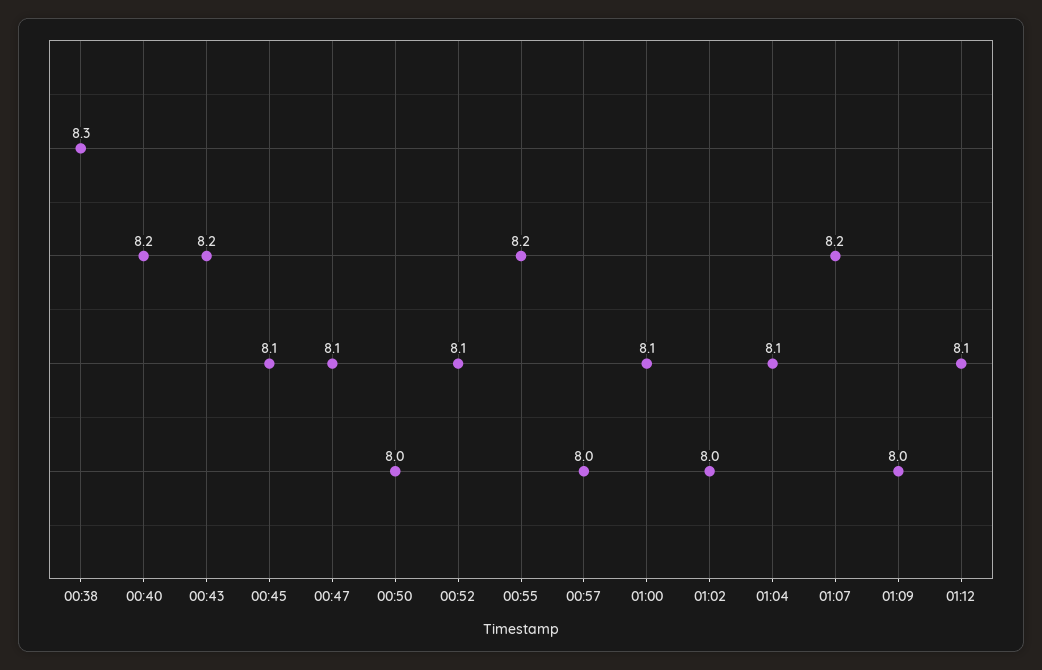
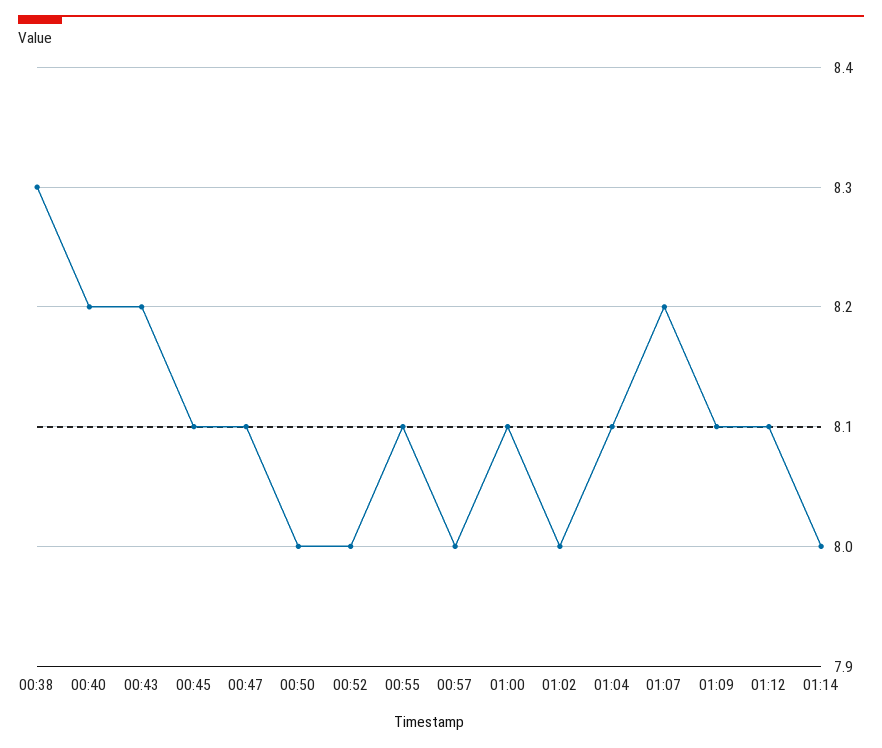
00:52: 8.1 -> 8
00:55: 8.2 -> 8.1
01:09: 8 -> 8.1
01:14: none -> 8

